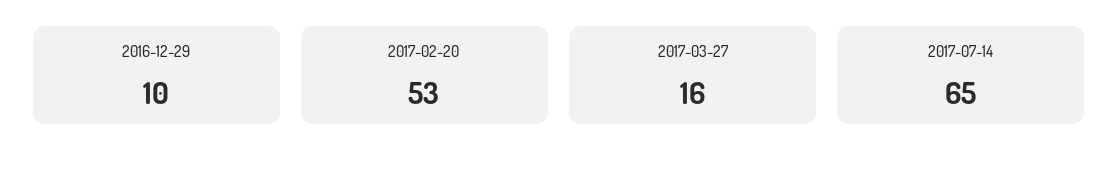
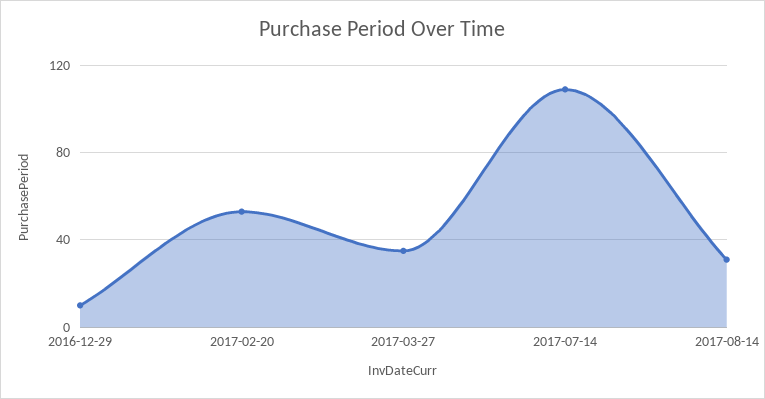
2017-03-27: 16 -> 35
2017-07-14: 65 -> 110
2017-08-14: none -> 30

